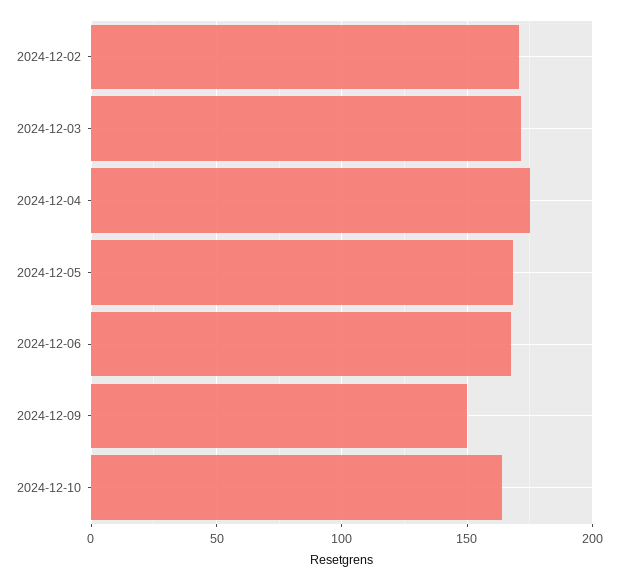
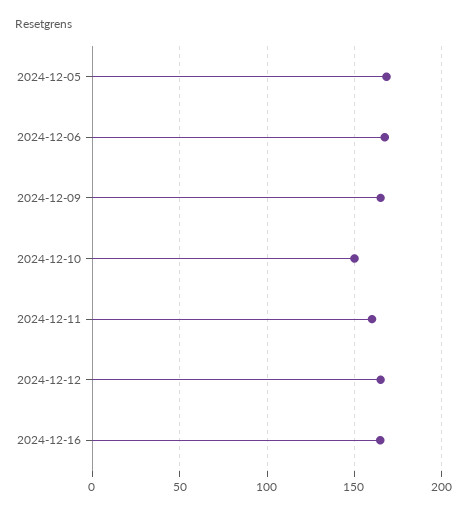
2024-12-02: 170 -> none
2024-12-03: 170 -> none
2024-12-04: 175 -> none
2024-12-09: 150 -> 165
2024-12-10: 165 -> 150
2024-12-11: none -> 160
2024-12-12: none -> 165
2024-12-16: none -> 165

